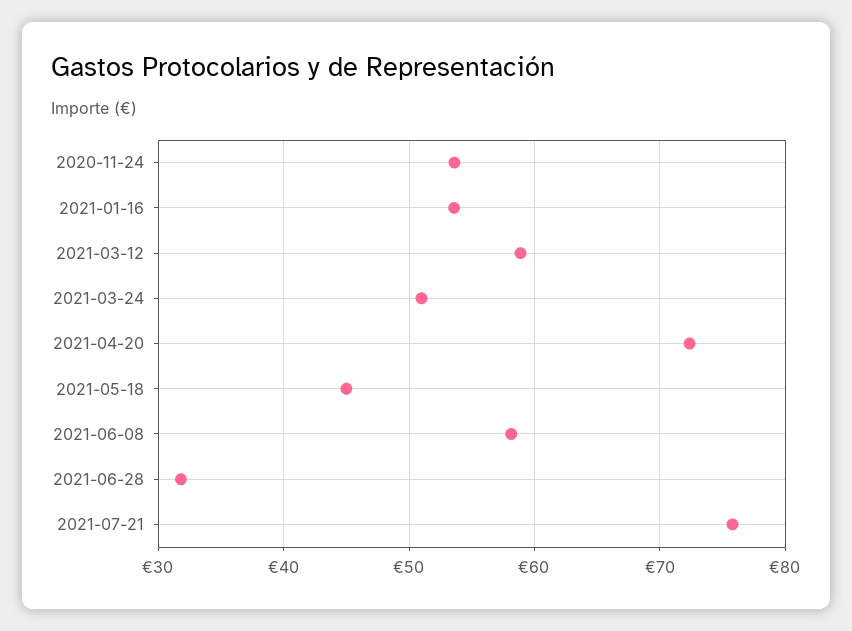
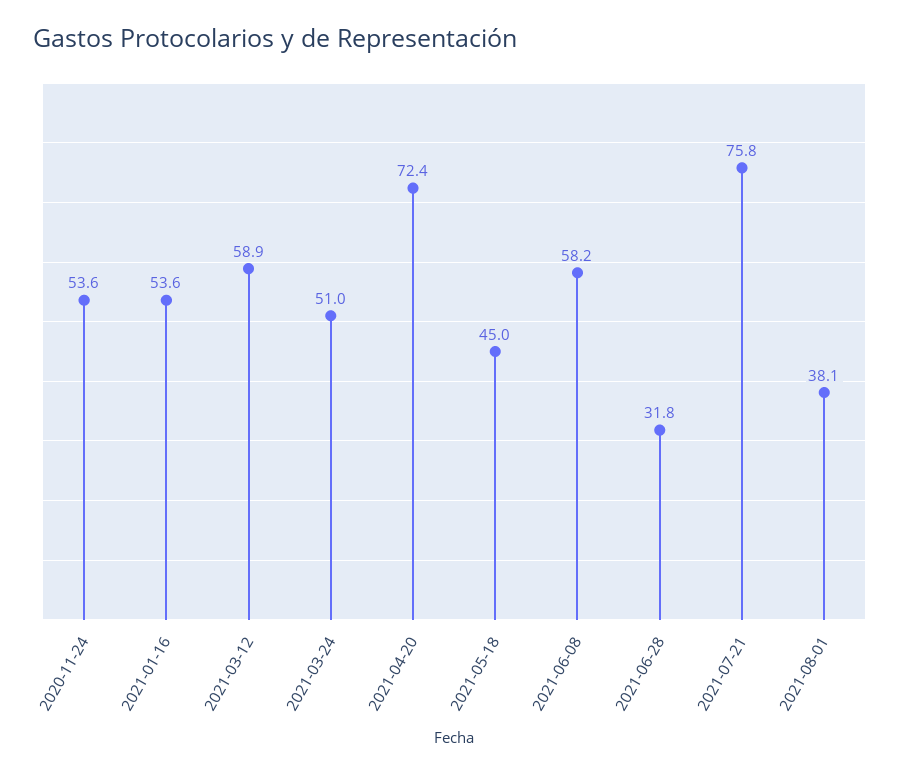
2021-08-01: none -> 38.1

